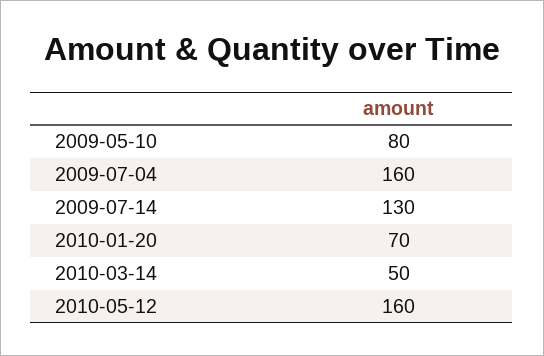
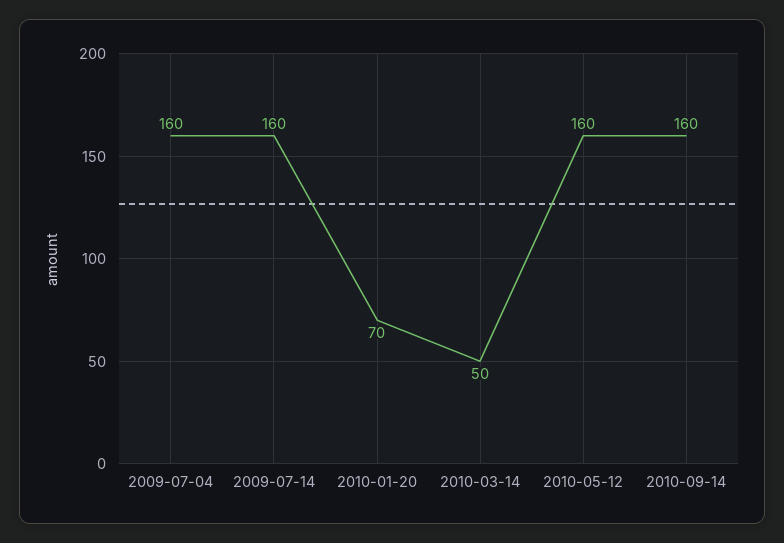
2009-05-10: 80 -> none
2009-07-14: 130 -> 160
2010-09-14: none -> 160

